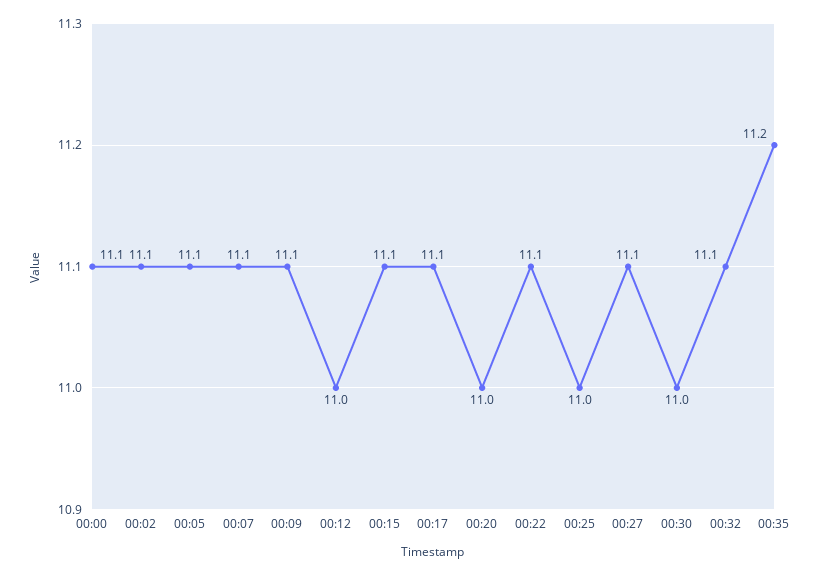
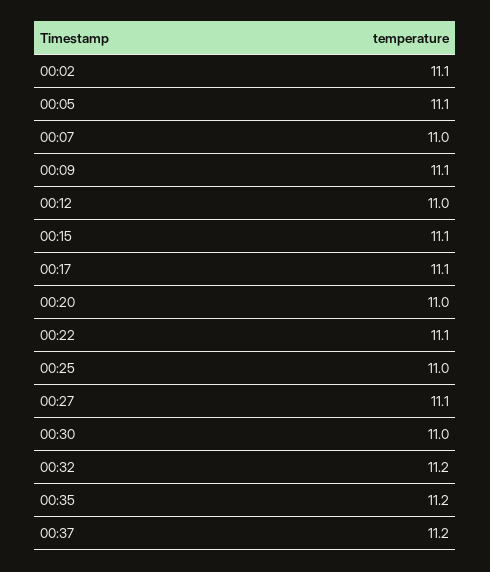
00:00: 11.1 -> none
00:07: 11.1 -> 11
00:32: 11.1 -> 11.2
00:37: none -> 11.2

